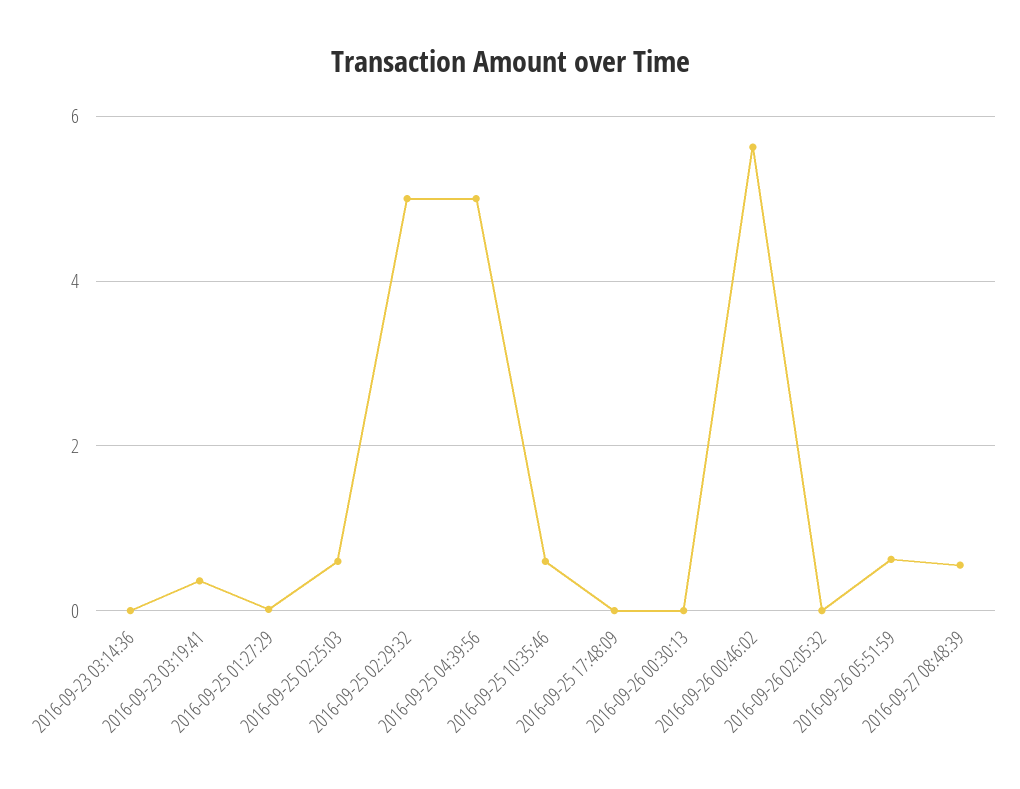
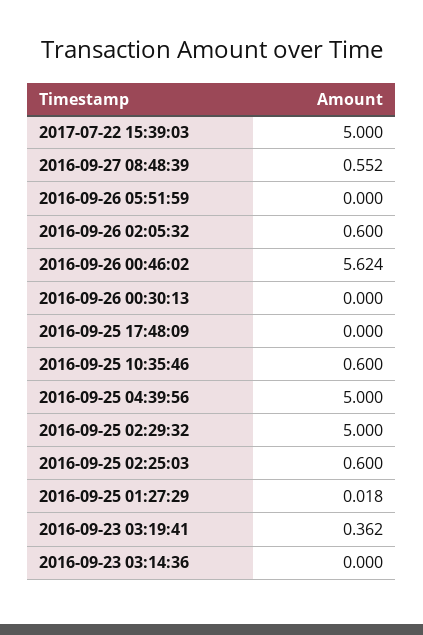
2016-09-26 02:05:32: 0 -> 0.6
2016-09-26 05:51:59: 0.6 -> 0
2017-07-22 15:39:03: none -> 5

